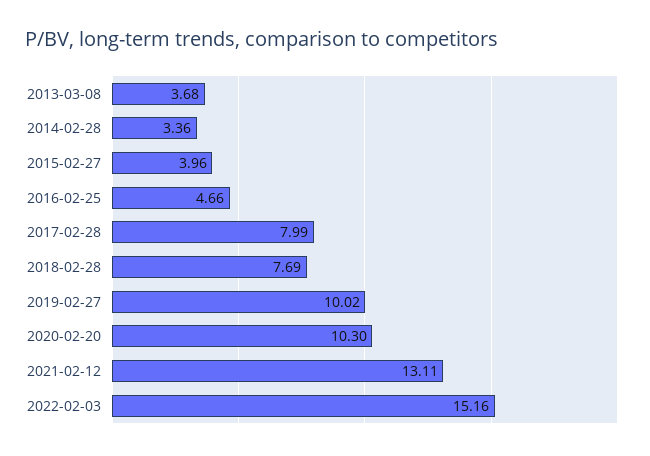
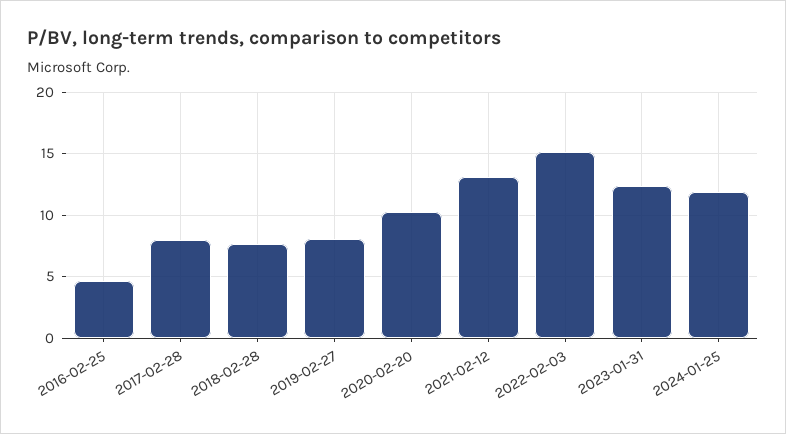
2013-03-08: 3.68 -> none
2014-02-28: 3.36 -> none
2015-02-27: 3.96 -> none
2019-02-27: 10.02 -> 8
2023-01-31: none -> 12.5
2024-01-25: none -> 12

